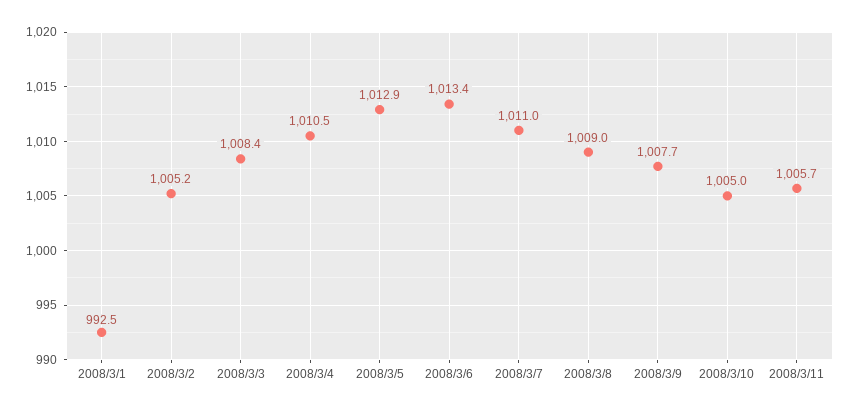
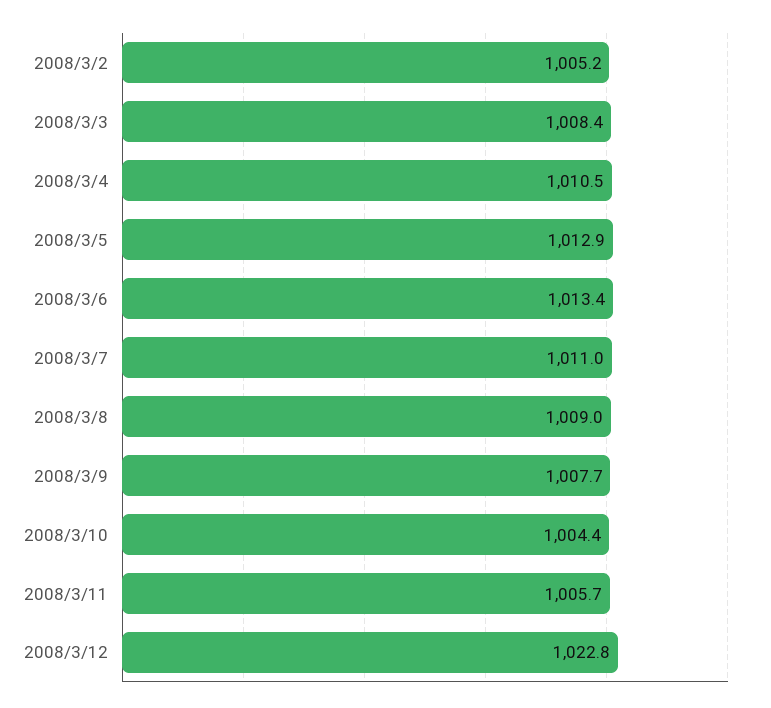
2008/3/1: 992.5 -> none
2008/3/10: 1005 -> 1004.4
2008/3/12: none -> 1022.8

